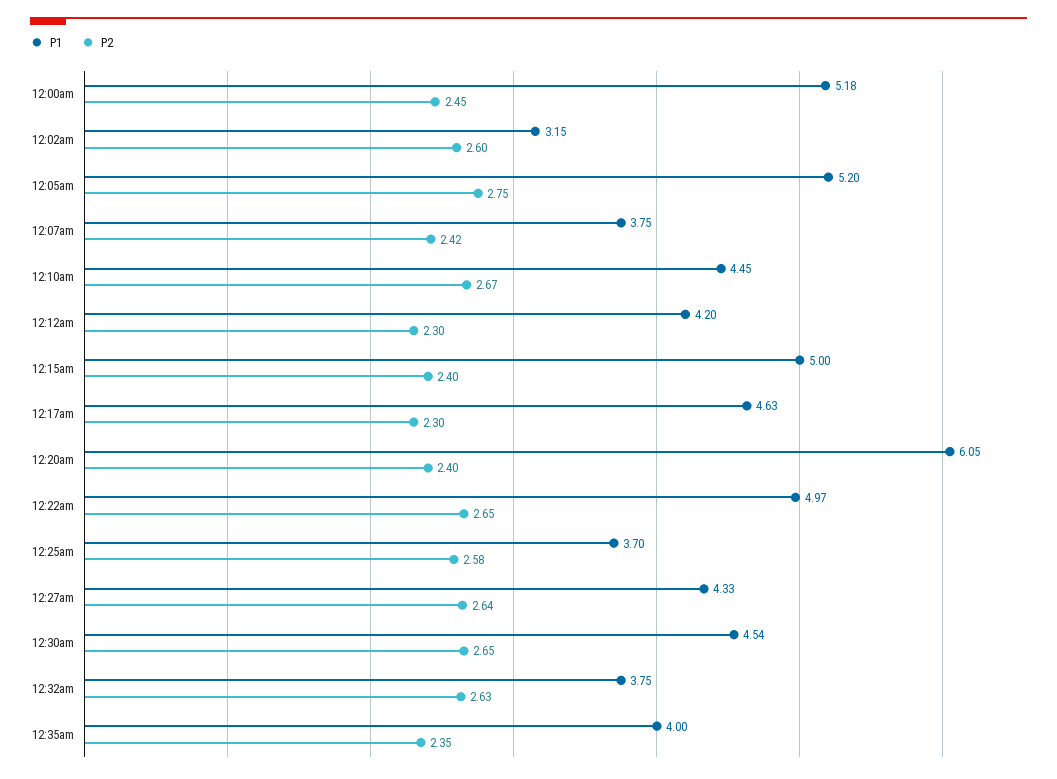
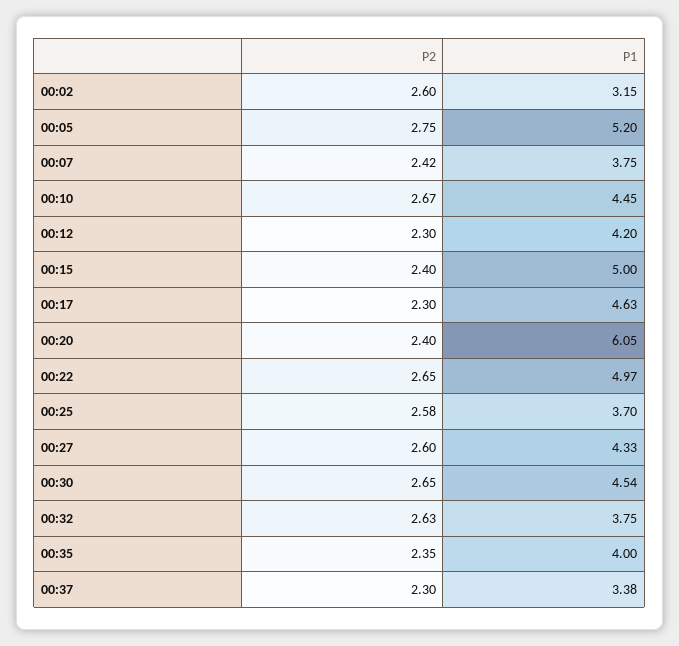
P1, 12:00am: 5.18 -> none
P2, 12:00am: 2.45 -> none
P2, 12:27am: 2.64 -> 2.6
P2, 00:37: none -> 2.3
P1, 00:37: none -> 3.38

